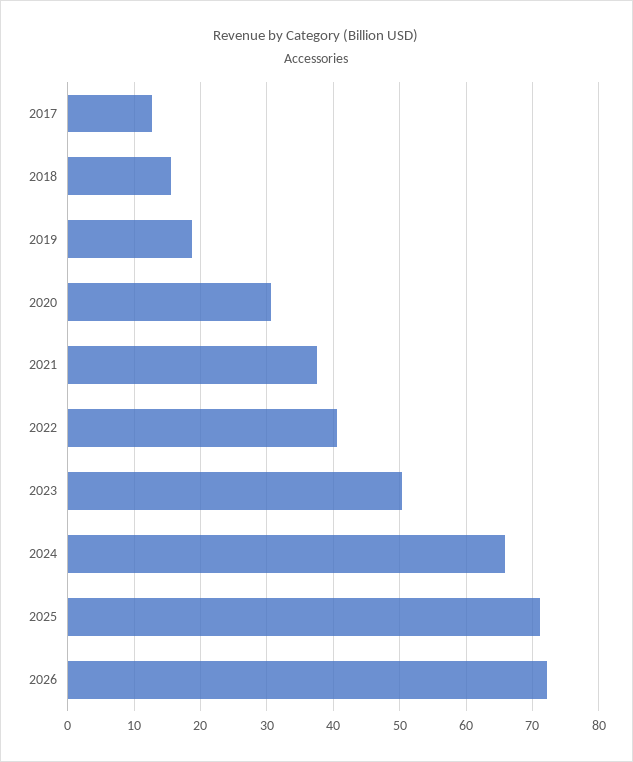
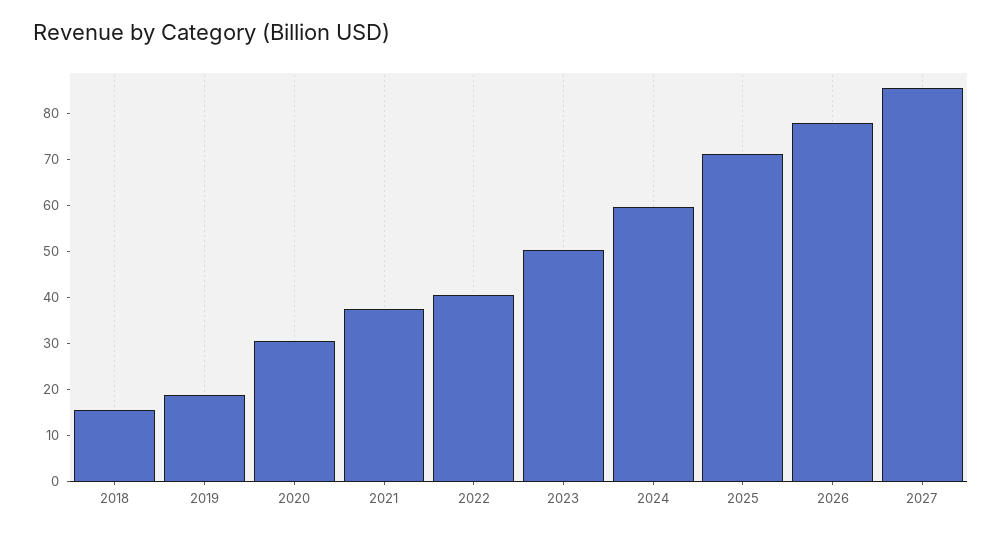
2017: 13 -> none
2024: 66 -> 60
2026: 72 -> 78
2027: none -> 86

